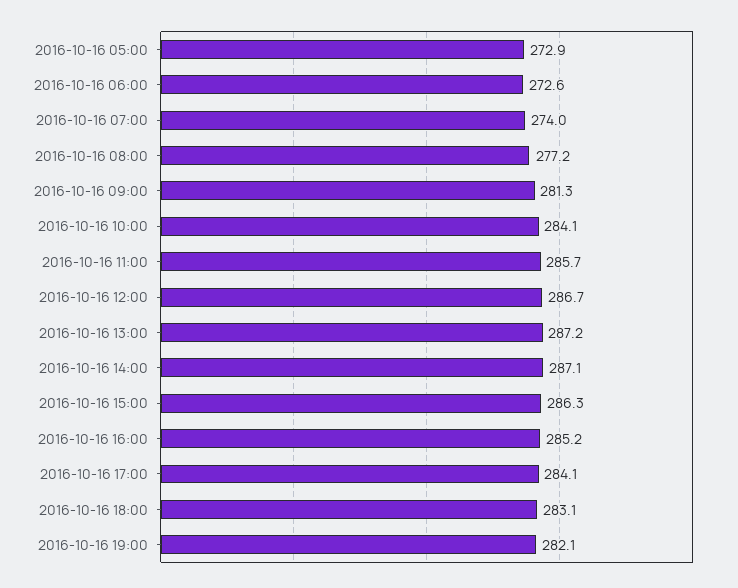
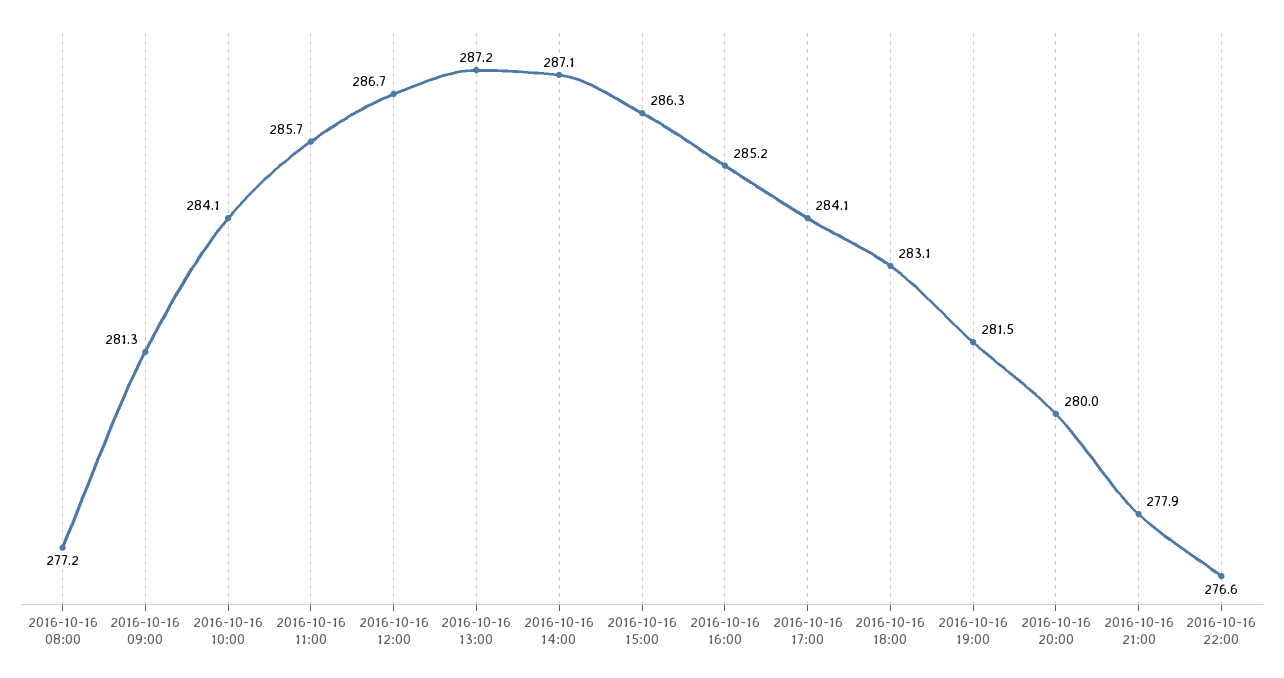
2016-10-16 05:00: 272.9 -> none
2016-10-16 06:00: 272.6 -> none
2016-10-16 07:00: 274 -> none
2016-10-16 19:00: 282.1 -> 281.5
2016-10-16 20:00: none -> 280
2016-10-16 21:00: none -> 277.9
2016-10-16 22:00: none -> 276.6

